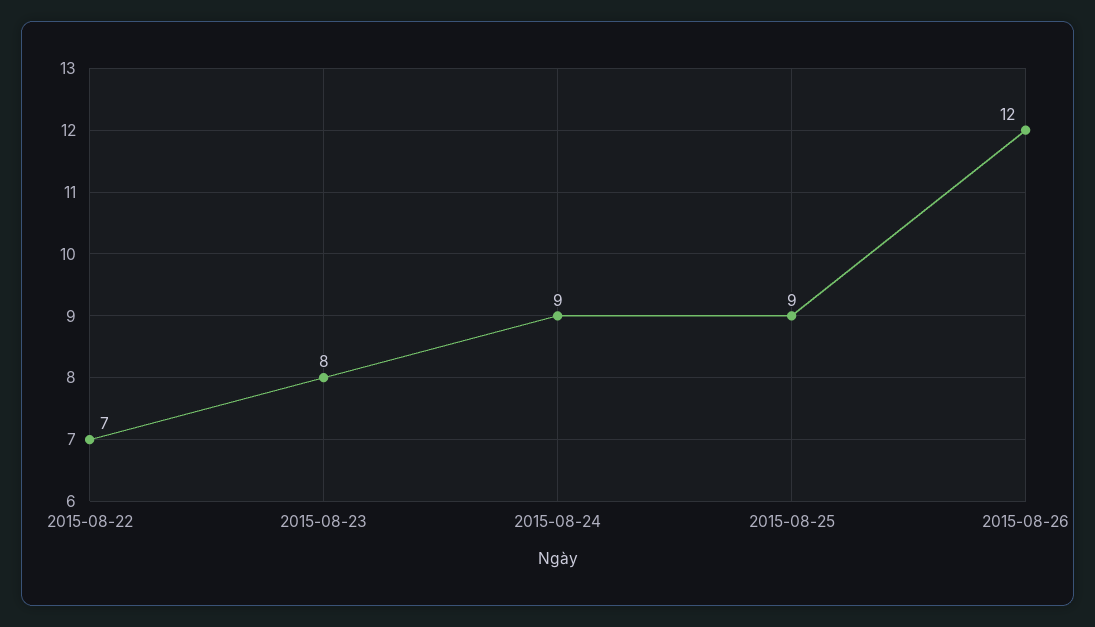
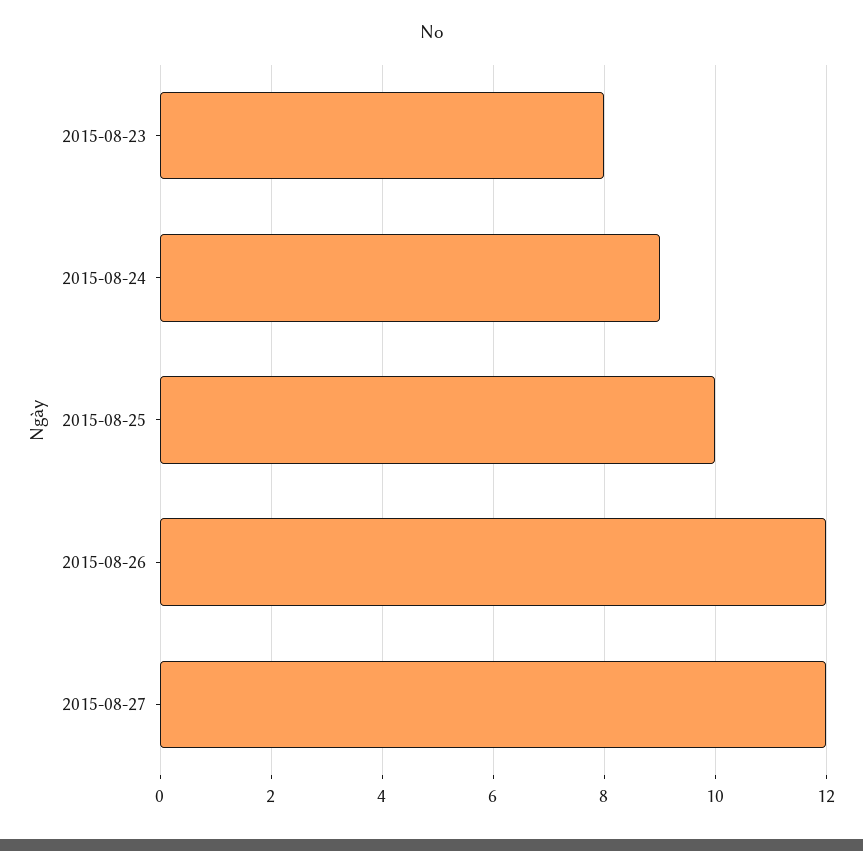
2015-08-22: 7 -> none
2015-08-25: 9 -> 10
2015-08-27: none -> 12

